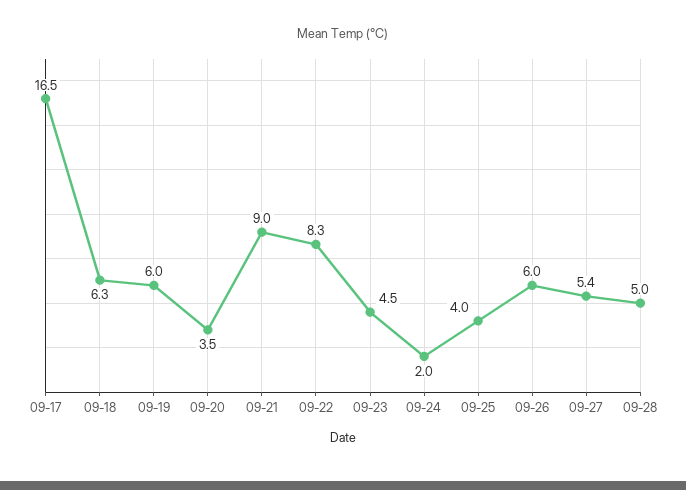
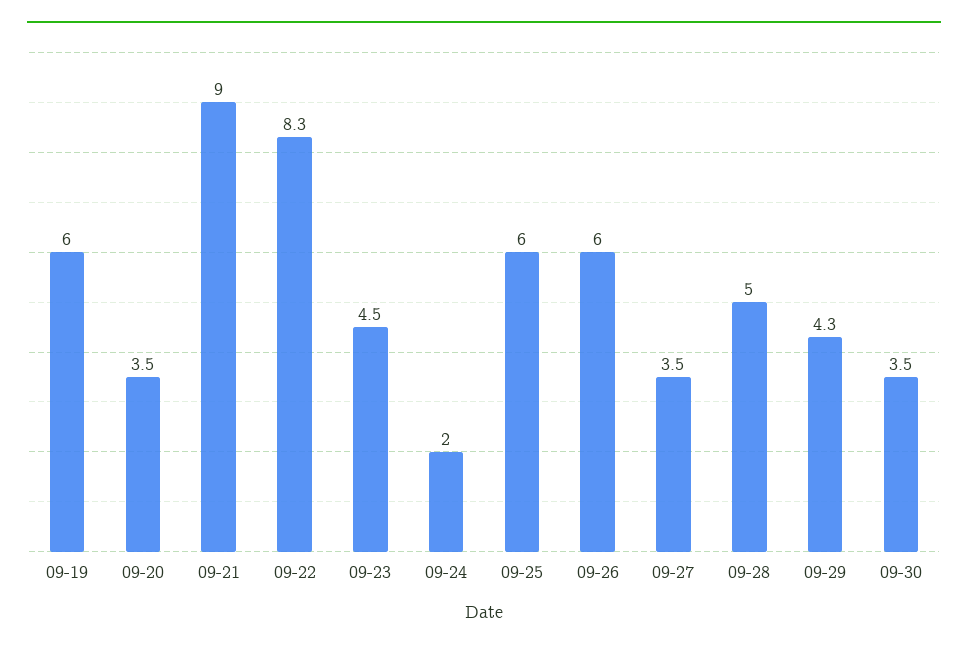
09-17: 16.5 -> none
09-18: 6.3 -> none
09-25: 4 -> 6
09-27: 5.4 -> 3.5
09-29: none -> 4.3
09-30: none -> 3.5

